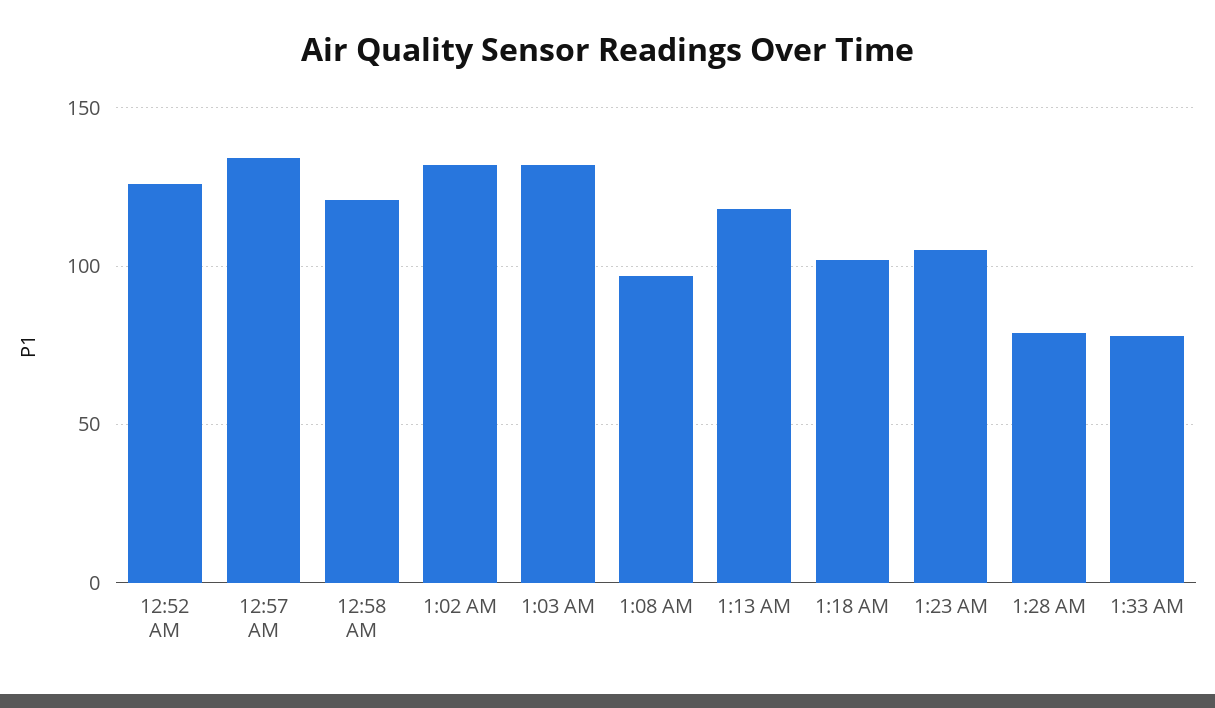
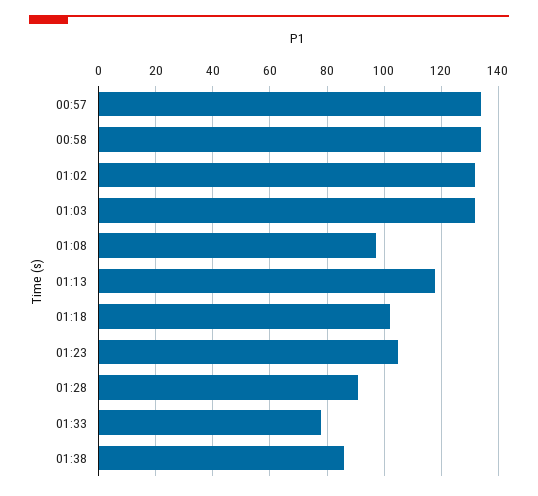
12:52 AM: 125 -> none
12:58 AM: 120 -> 135
1:28 AM: 80 -> 90
01:38: none -> 85

